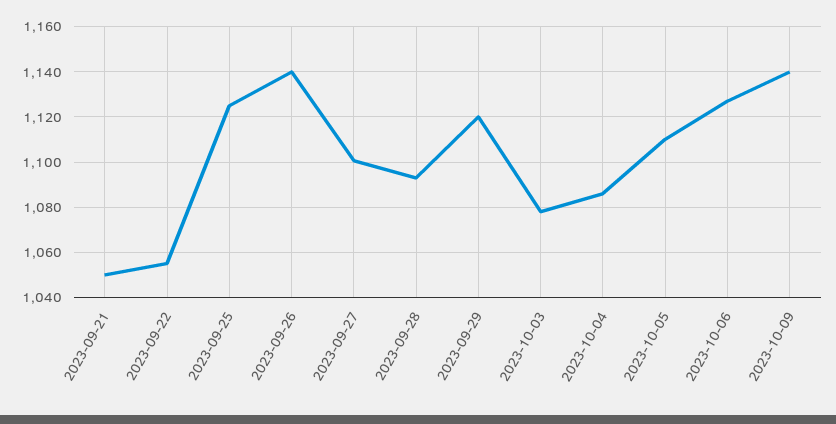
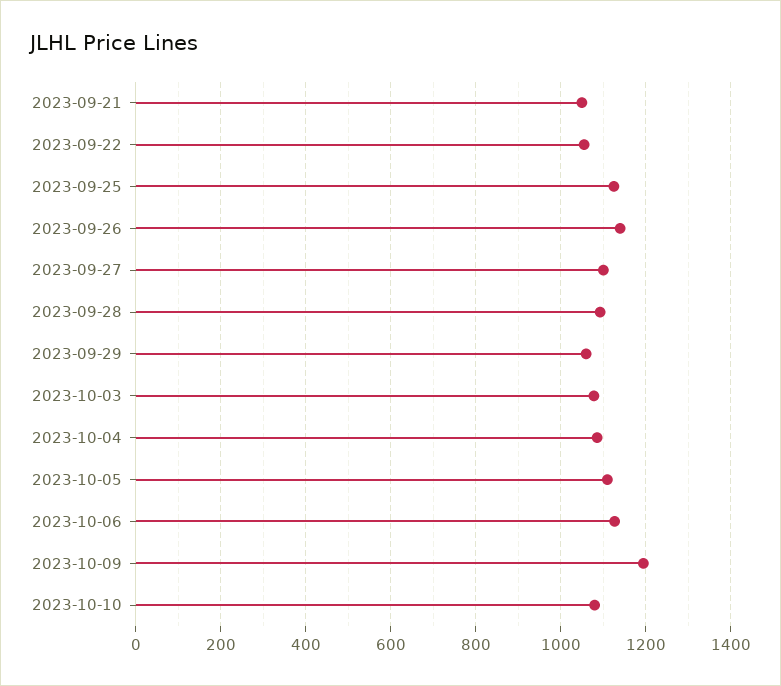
2023-09-29: 1120 -> 1060
2023-10-09: 1140 -> 1200
2023-10-10: none -> 1080

